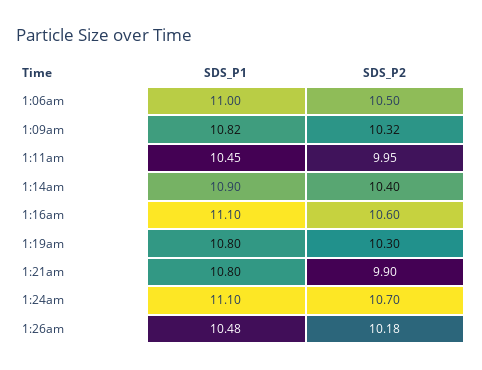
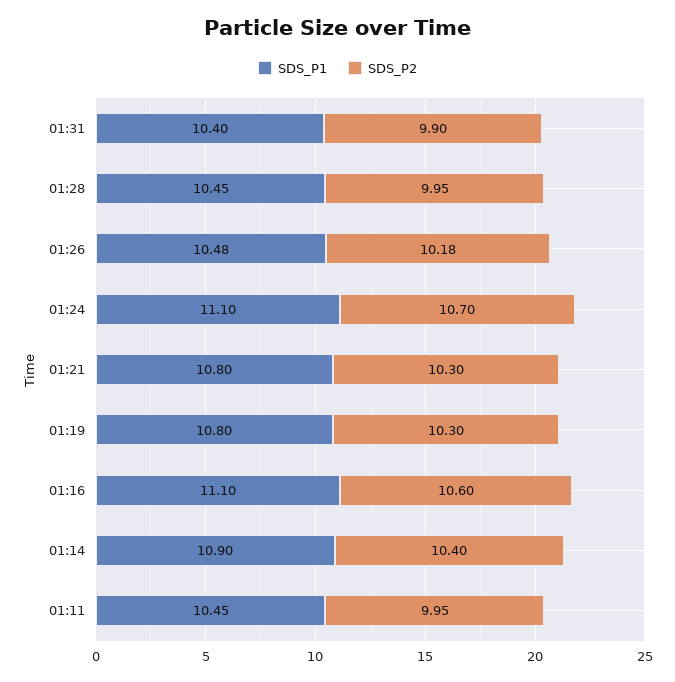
SDS_P1, 1:06am: 11 -> none
SDS_P2, 1:06am: 10.5 -> none
SDS_P1, 1:09am: 10.82 -> none
SDS_P2, 1:09am: 10.32 -> none
SDS_P2, 1:21am: 9.9 -> 10.3
SDS_P1, 01:31: none -> 10.4
SDS_P2, 01:31: none -> 9.9
SDS_P1, 01:28: none -> 10.45
SDS_P2, 01:28: none -> 9.95

